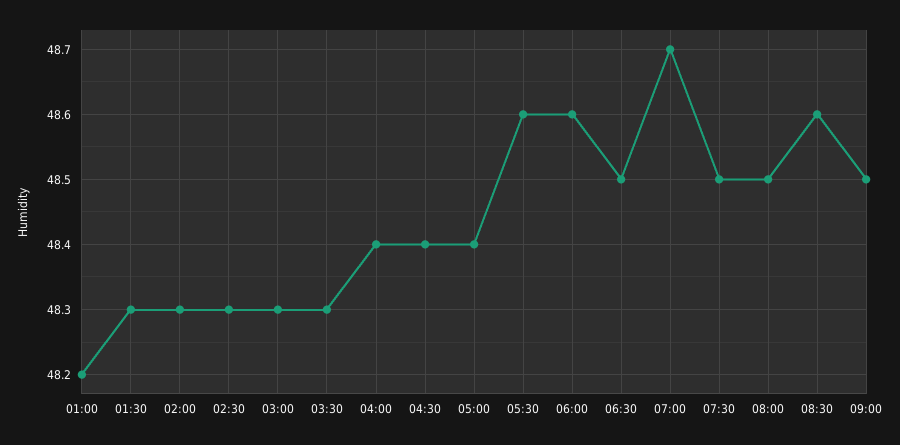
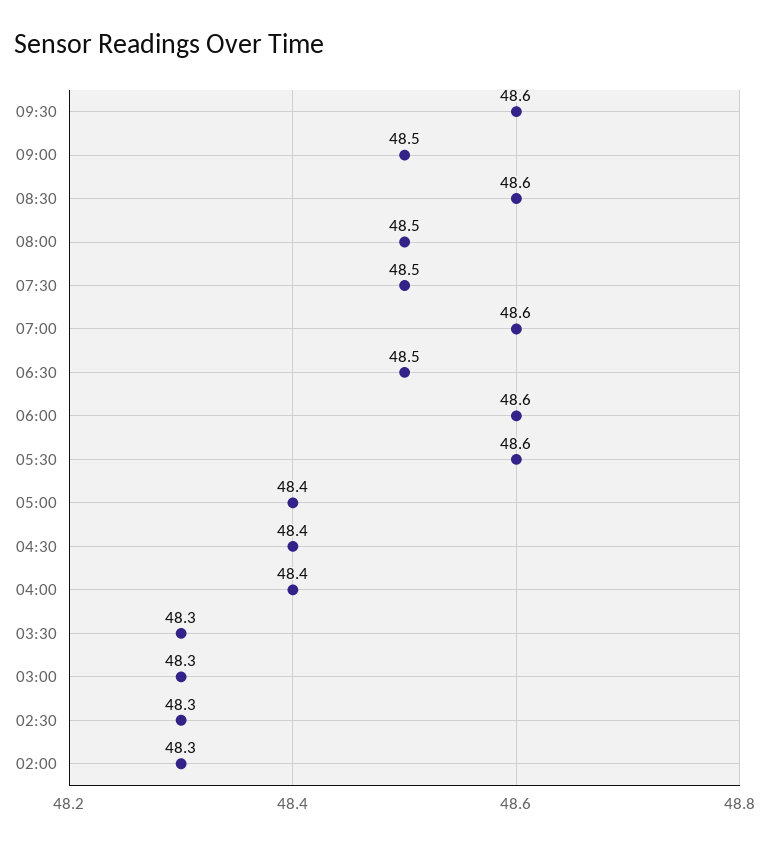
01:00: 48.2 -> none
01:30: 48.3 -> none
07:00: 48.7 -> 48.6
09:30: none -> 48.6

